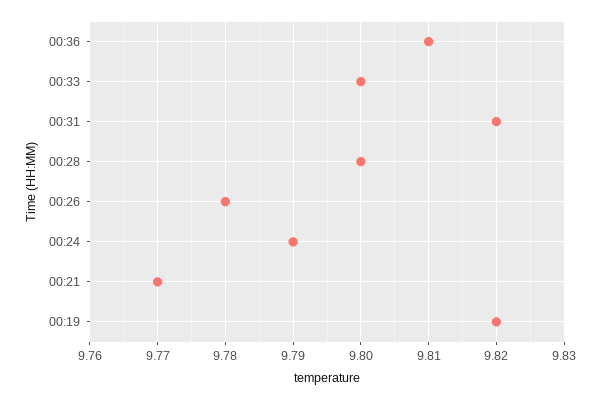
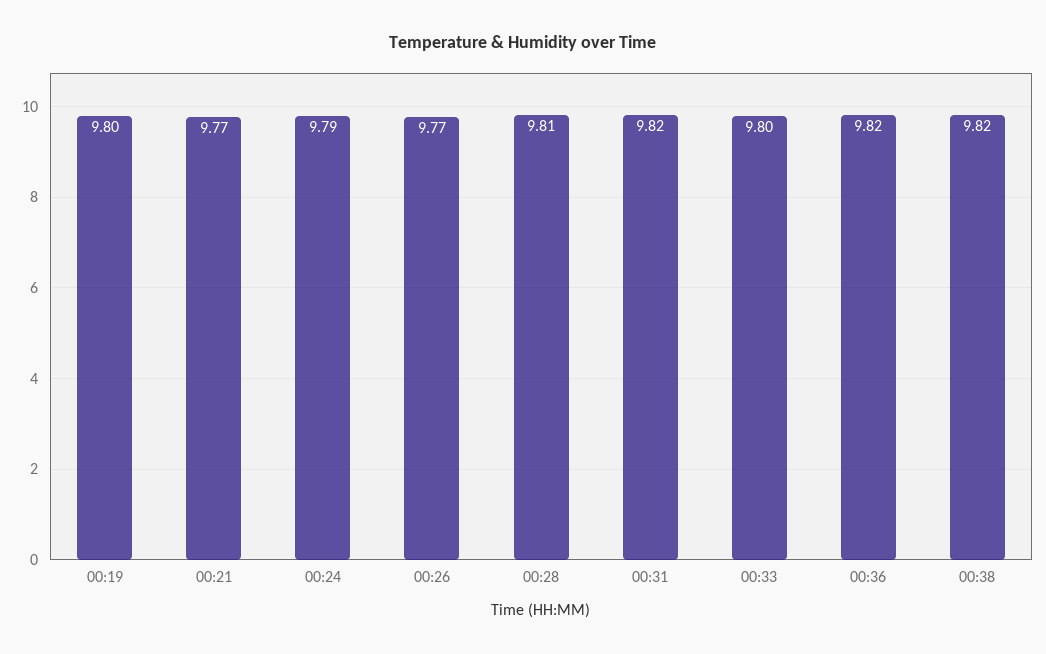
00:36: 9.81 -> 9.82
00:28: 9.8 -> 9.81
00:26: 9.78 -> 9.77
00:19: 9.82 -> 9.8
00:38: none -> 9.82

